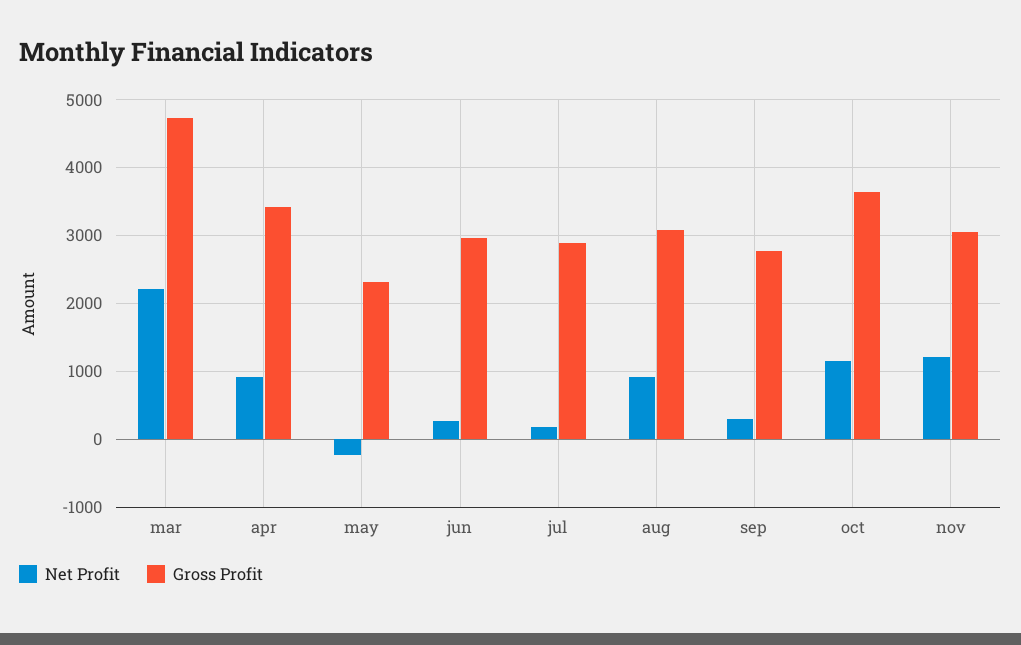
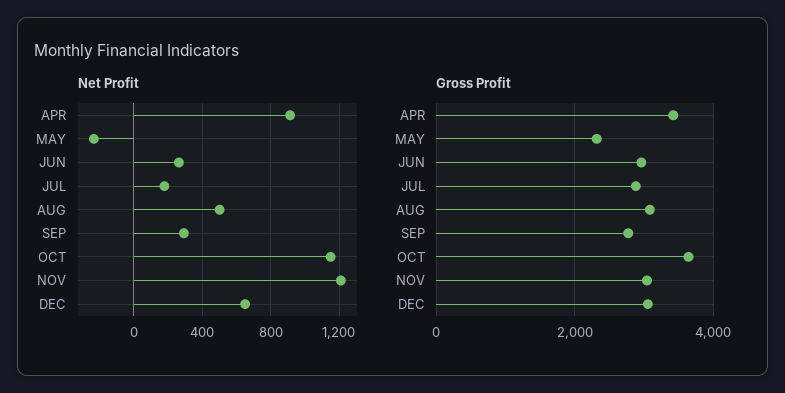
Net Profit, mar: 2200 -> none
Gross Profit, mar: 4700 -> none
Net Profit, aug: 900 -> 500
Net Profit, DEC: none -> 650
Gross Profit, DEC: none -> 3000

